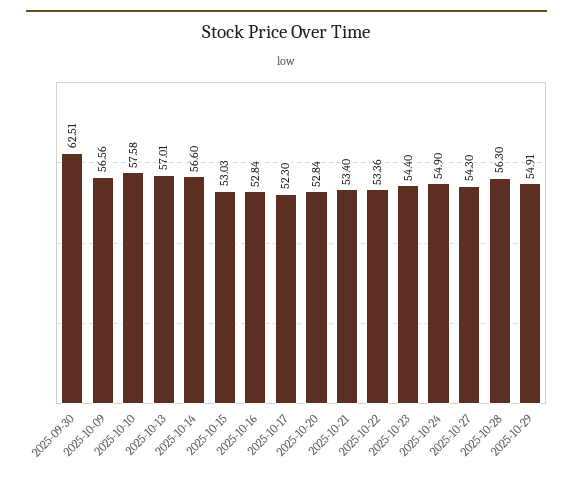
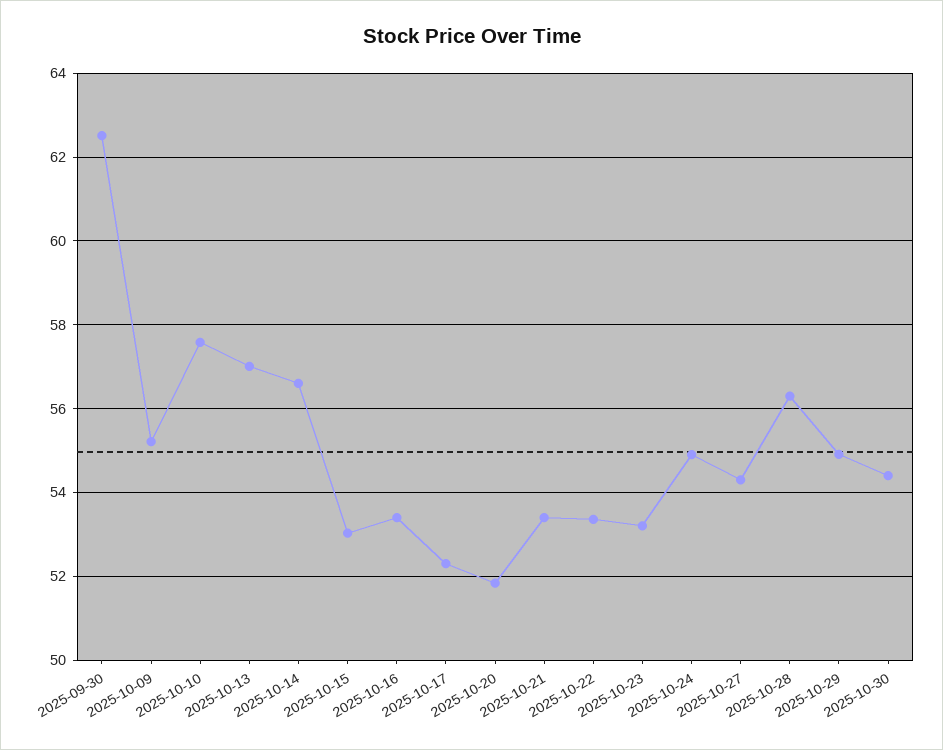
2025-10-09: 56.56 -> 55.2
2025-10-16: 52.84 -> 53.4
2025-10-20: 52.84 -> 51.8
2025-10-23: 54.4 -> 53.2
2025-10-30: none -> 54.4

